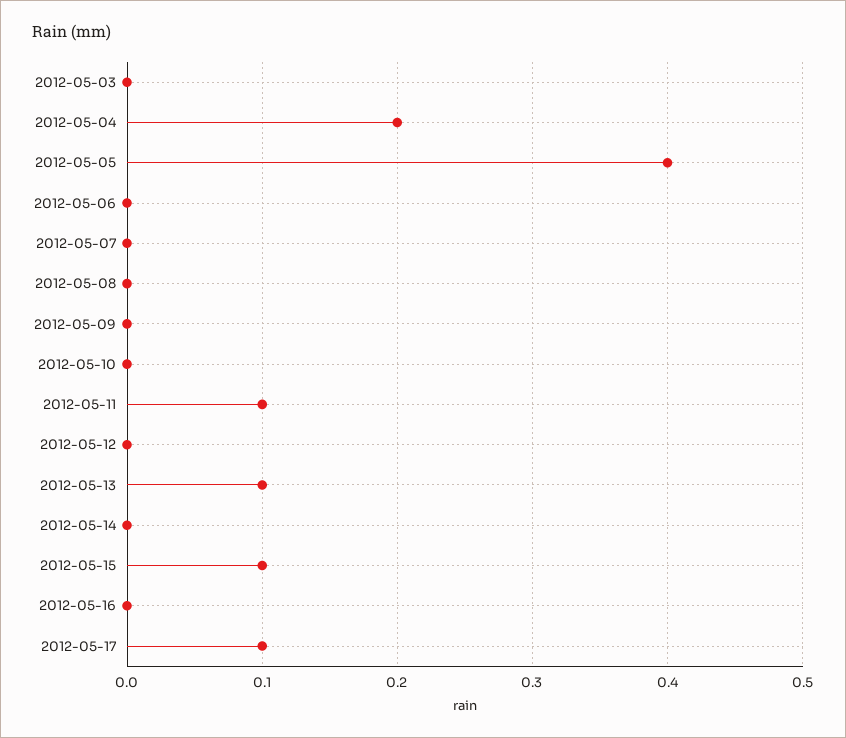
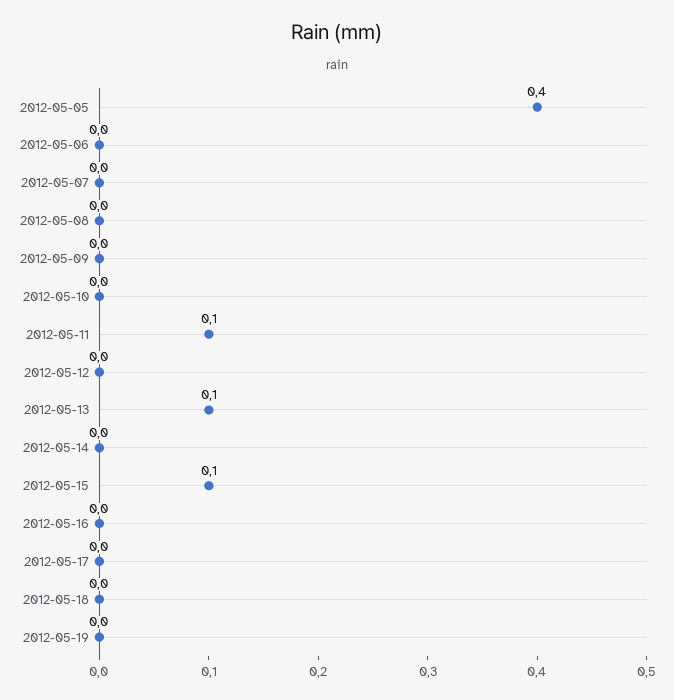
2012-05-03: 0 -> none
2012-05-04: 0.2 -> none
2012-05-17: 0.1 -> 0
2012-05-18: none -> 0
2012-05-19: none -> 0

